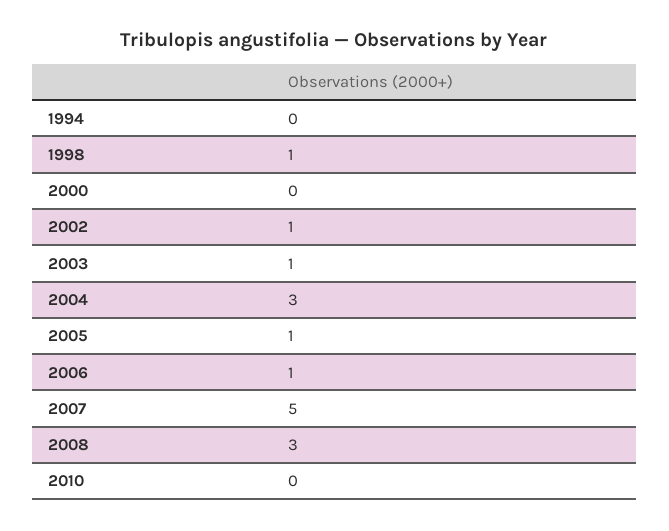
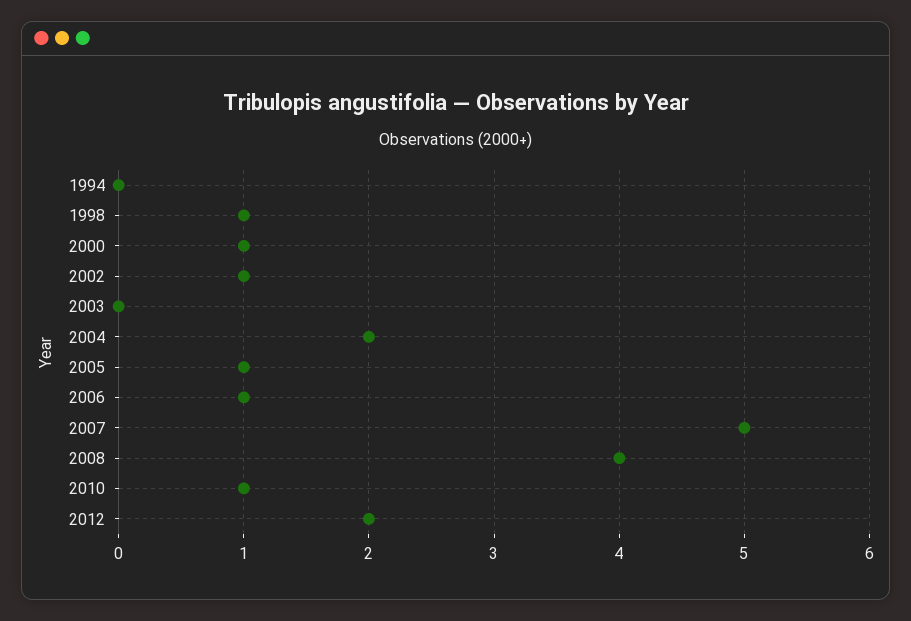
2000: 0 -> 1
2003: 1 -> 0
2004: 3 -> 2
2008: 3 -> 4
2010: 0 -> 1
2012: none -> 2

